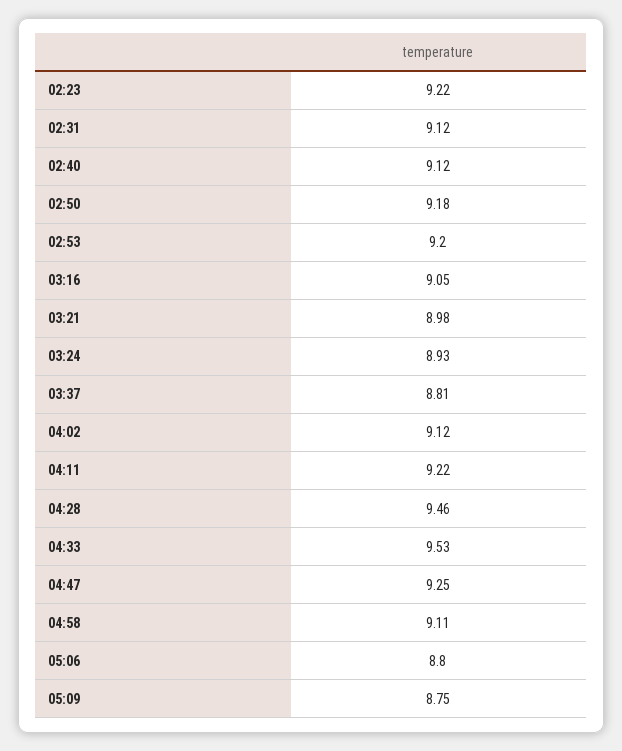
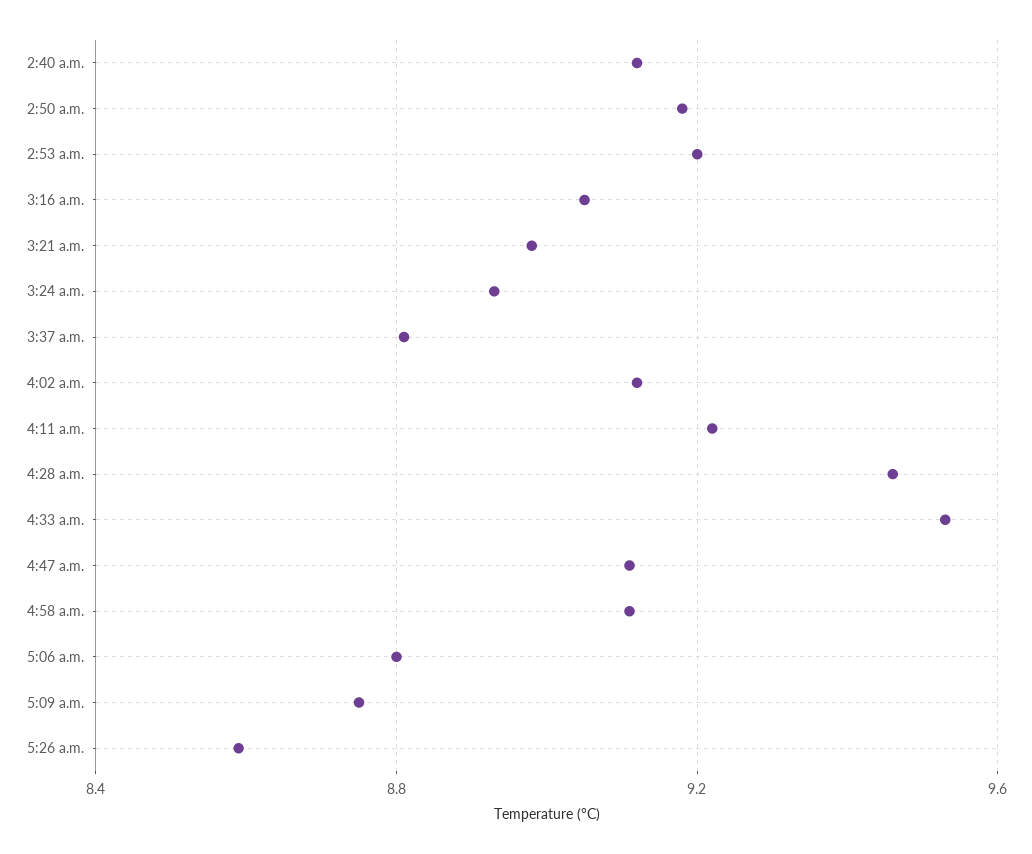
02:23: 9.22 -> none
02:31: 9.12 -> none
04:47: 9.25 -> 9.1
5:26 a.m.: none -> 8.6

